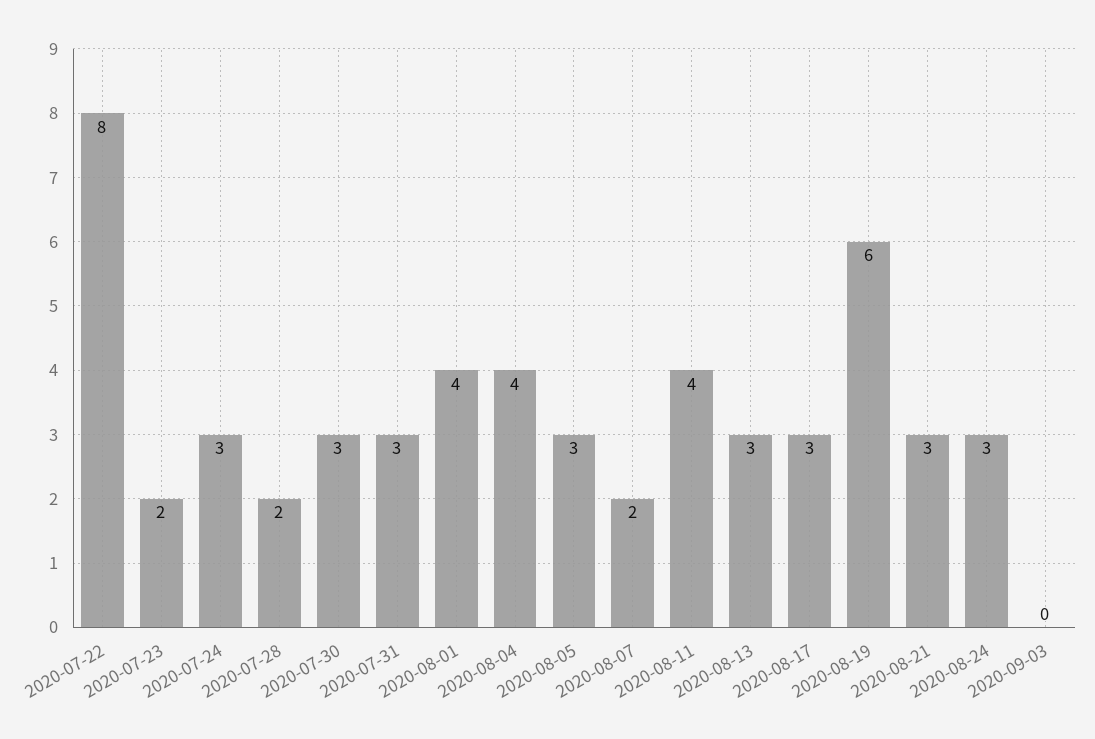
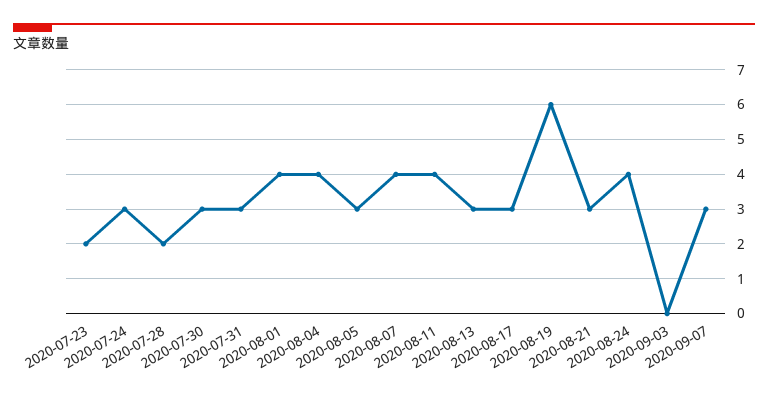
2020-07-22: 8 -> none
2020-08-07: 2 -> 4
2020-08-24: 3 -> 4
2020-09-07: none -> 3

